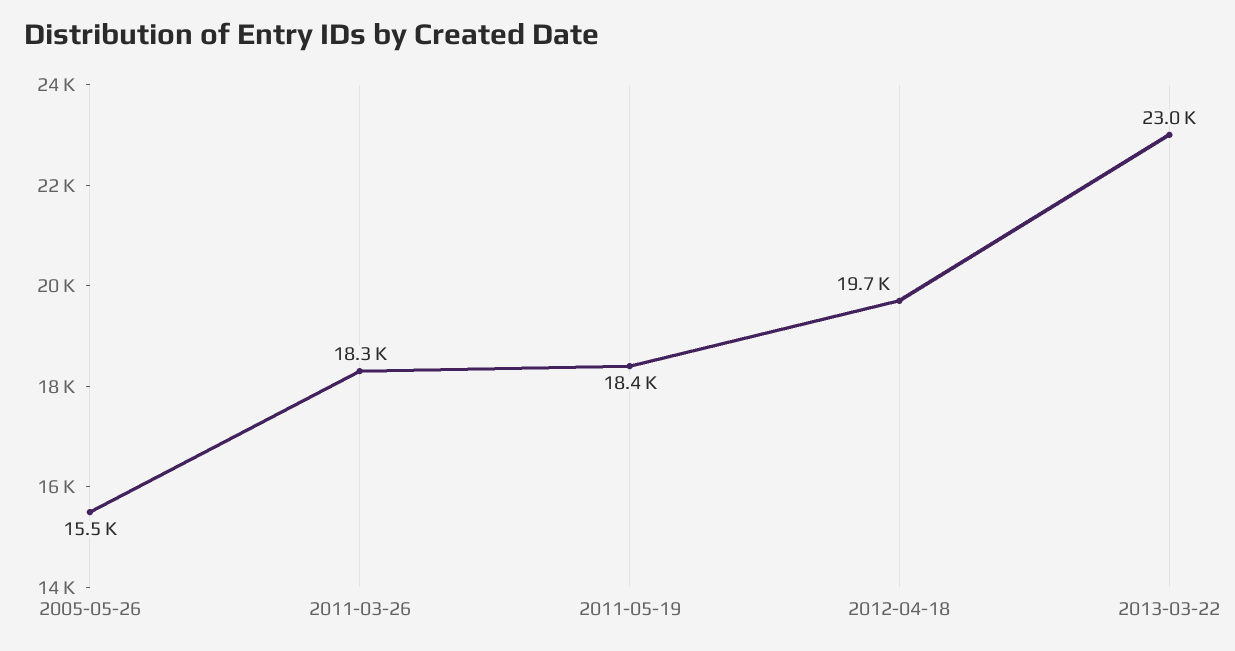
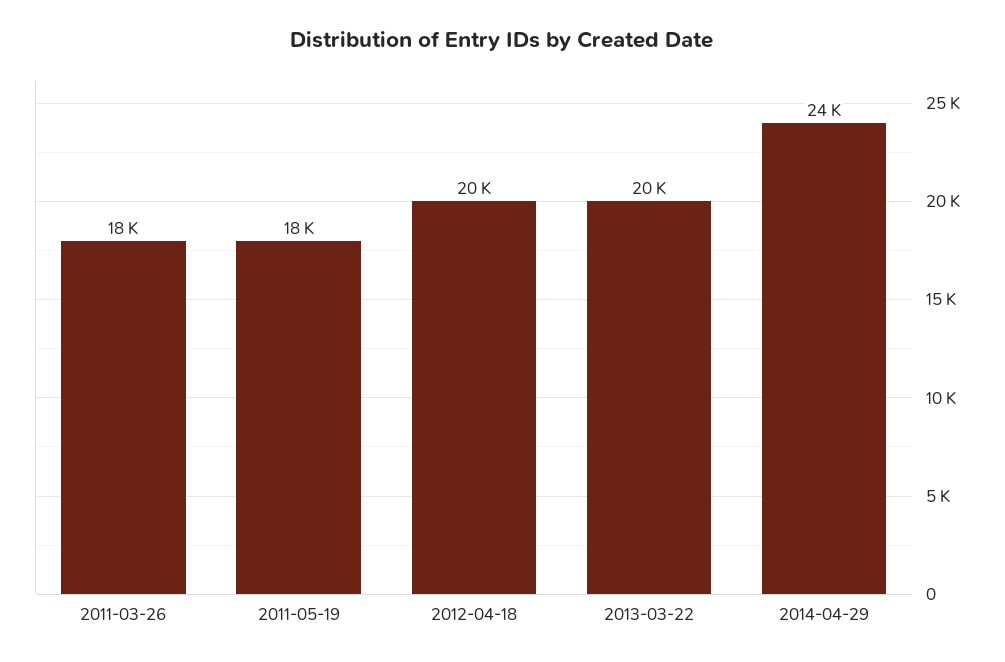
2005-05-26: 15500 -> none
2013-03-22: 23000 -> 20000
2014-04-29: none -> 24000

